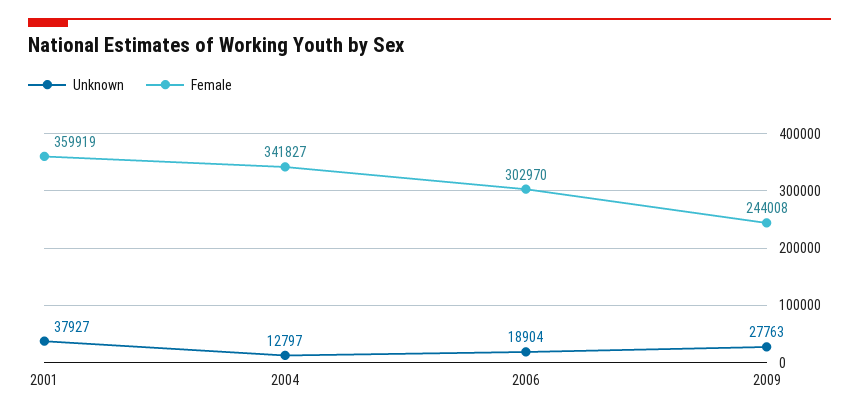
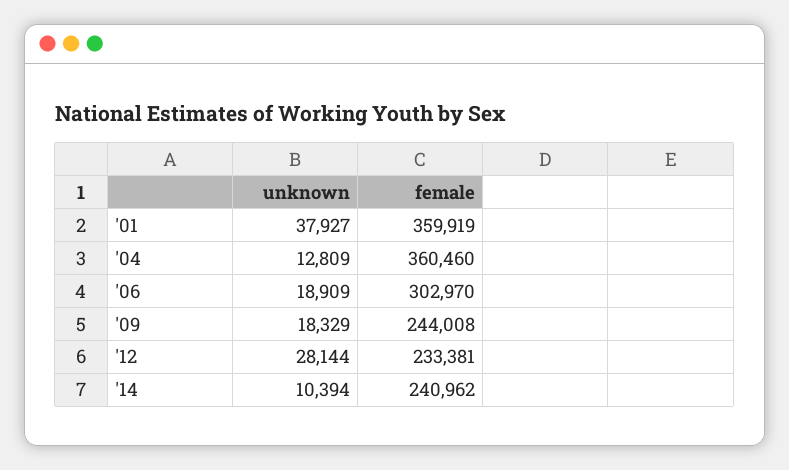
Unknown, 2004: 12797 -> 12809
Female, 2004: 341827 -> 360460
Unknown, 2006: 18904 -> 18909
Unknown, 2009: 27763 -> 18329
Unknown, '12: none -> 28144
Female, '12: none -> 233381
Unknown, '14: none -> 10394
Female, '14: none -> 240962

